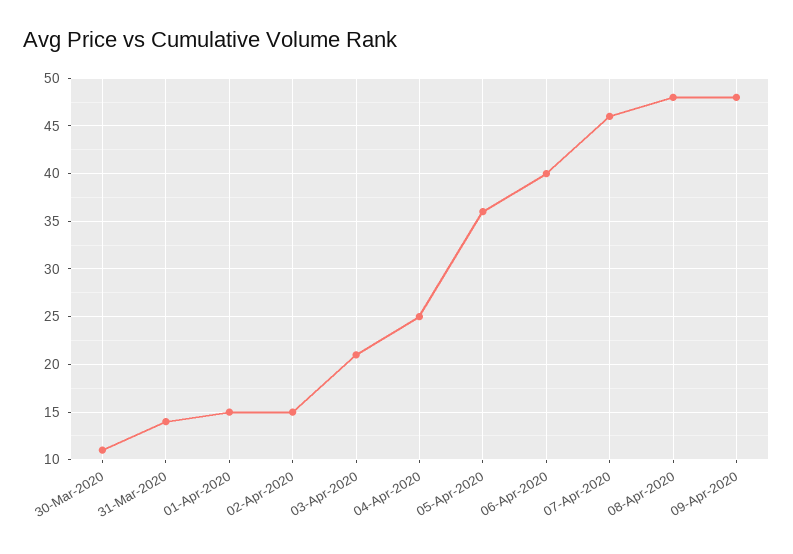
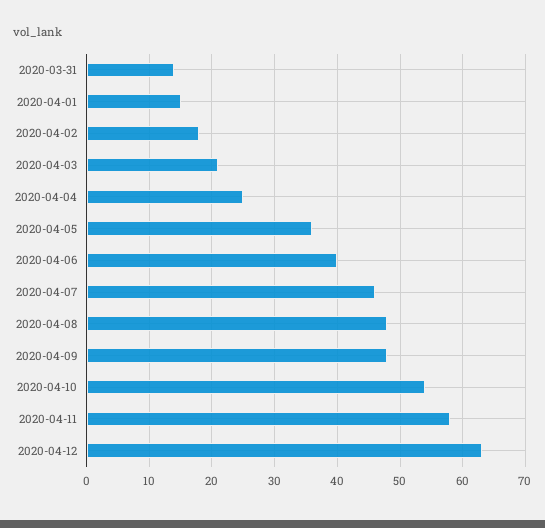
30-Mar-2020: 11 -> none
02-Apr-2020: 15 -> 18
2020-04-10: none -> 54
2020-04-11: none -> 58
2020-04-12: none -> 63

